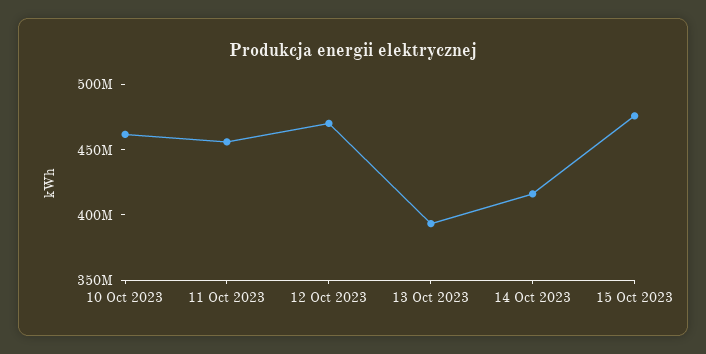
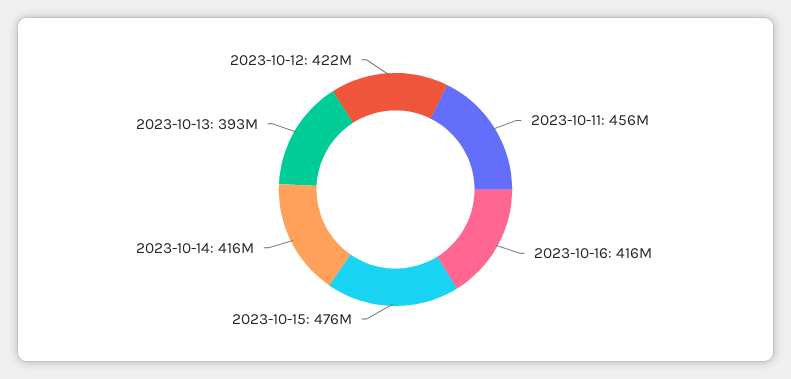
10 Oct 2023: 460000000 -> none
12 Oct 2023: 470000000 -> 422000000
2023-10-16: none -> 416000000

